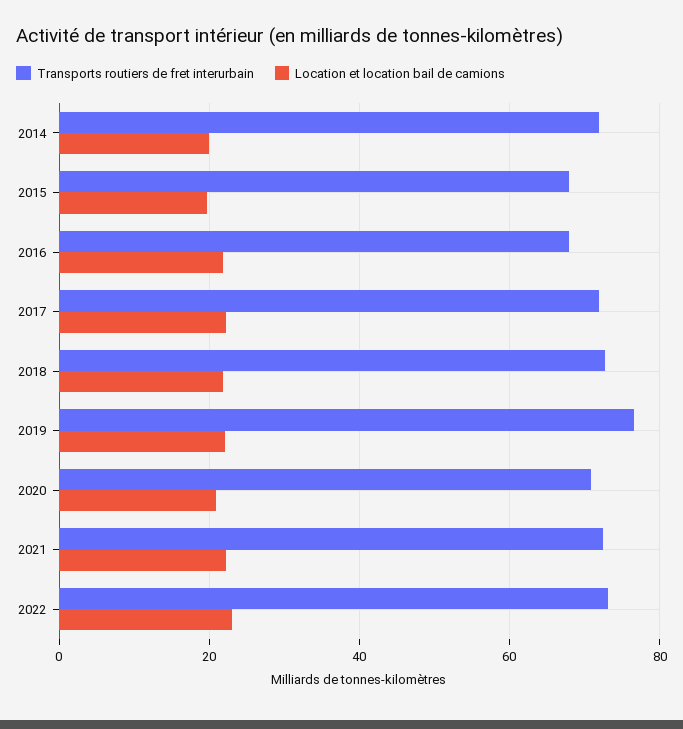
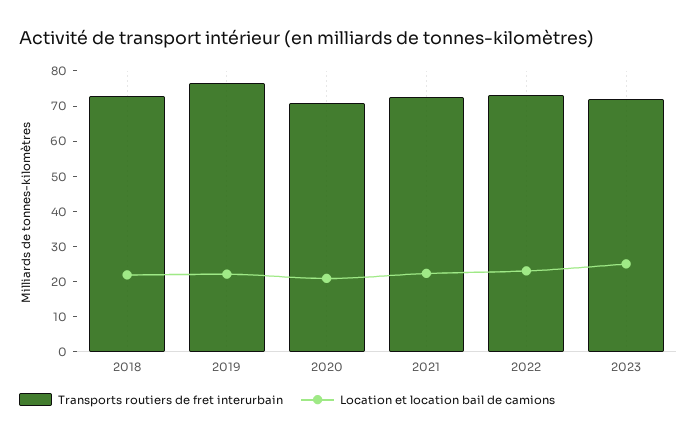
Transports routiers de fret interurbain, 2014: 72 -> none
Location et location bail de camions, 2014: 20 -> none
Transports routiers de fret interurbain, 2015: 68 -> none
Location et location bail de camions, 2015: 20 -> none
Transports routiers de fret interurbain, 2016: 68 -> none
Location et location bail de camions, 2016: 22 -> none
Transports routiers de fret interurbain, 2017: 72 -> none
Location et location bail de camions, 2017: 22 -> none
Transports routiers de fret interurbain, 2023: none -> 72.5
Location et location bail de camions, 2023: none -> 25

